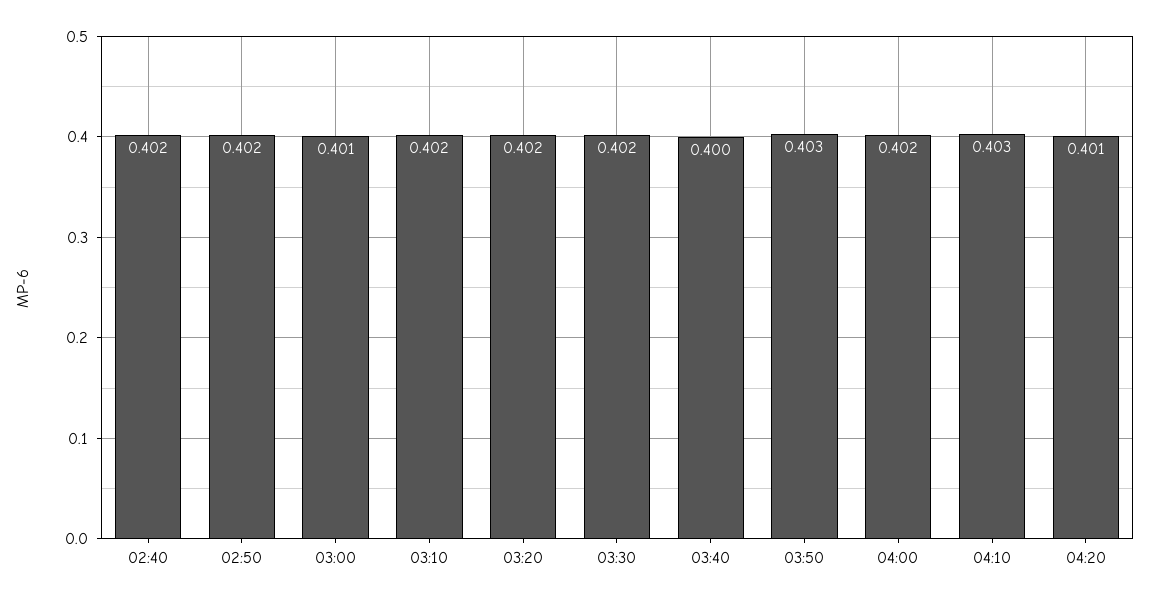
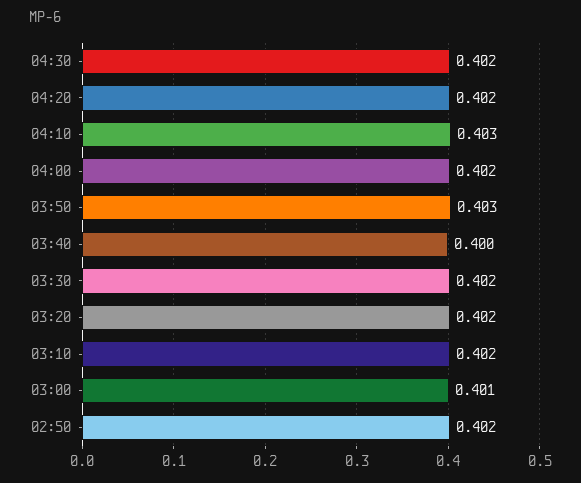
02:40: 0.402 -> none
04:20: 0.401 -> 0.402
04:30: none -> 0.402

